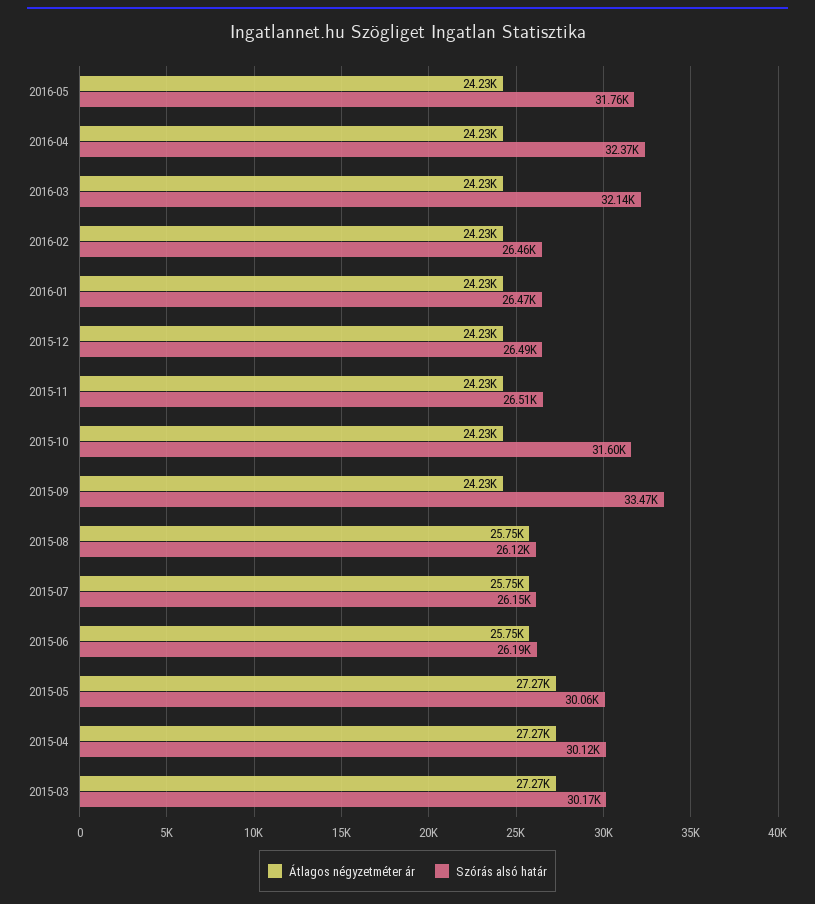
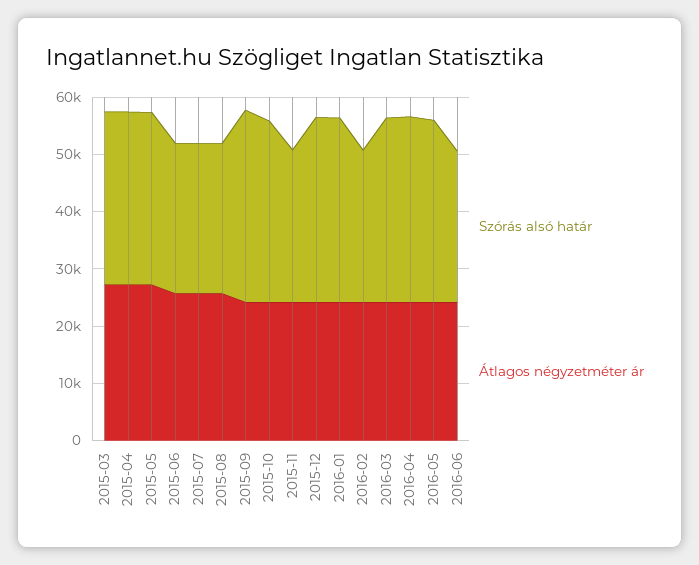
Szórás alsó határ, 2016-01: 26470 -> 32000
Szórás alsó határ, 2015-12: 26490 -> 32000
Szórás alsó határ, 2016-06: none -> 26000
Átlagos négyzetméter ár, 2016-06: none -> 24000

